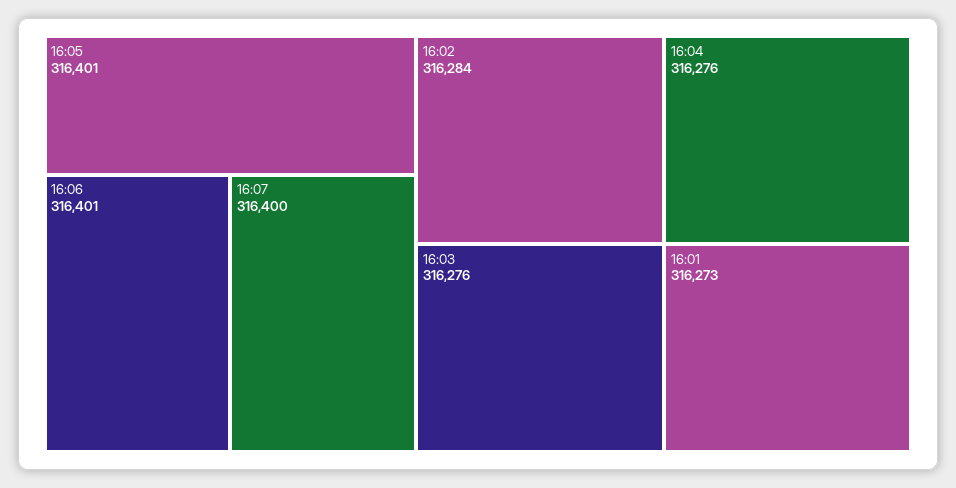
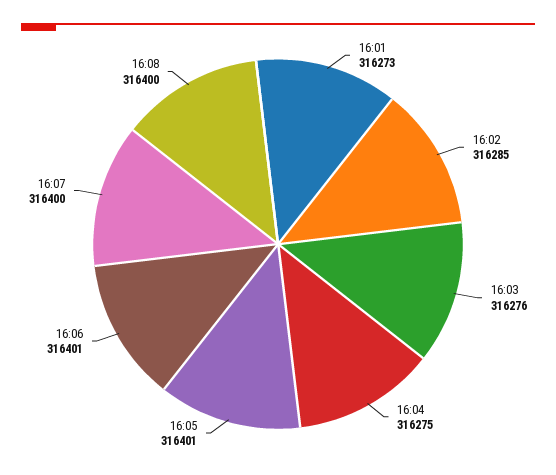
16:02: 316284 -> 316285
16:04: 316276 -> 316275
16:08: none -> 316400

